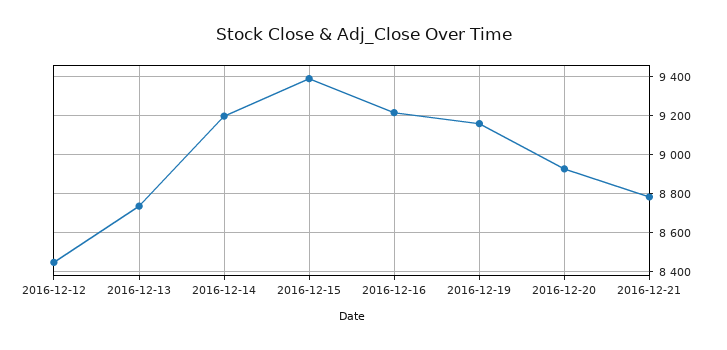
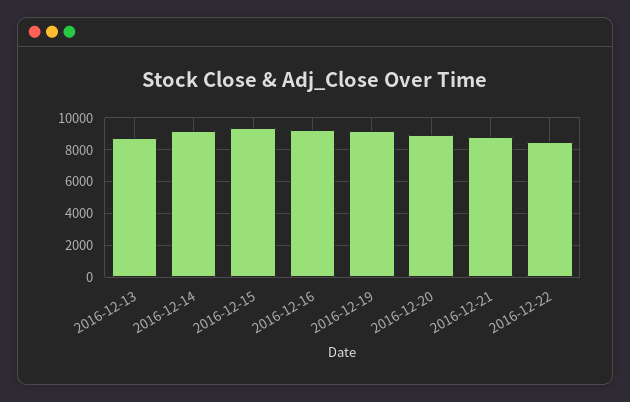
2016-12-12: 8450 -> none
2016-12-22: none -> 8500

